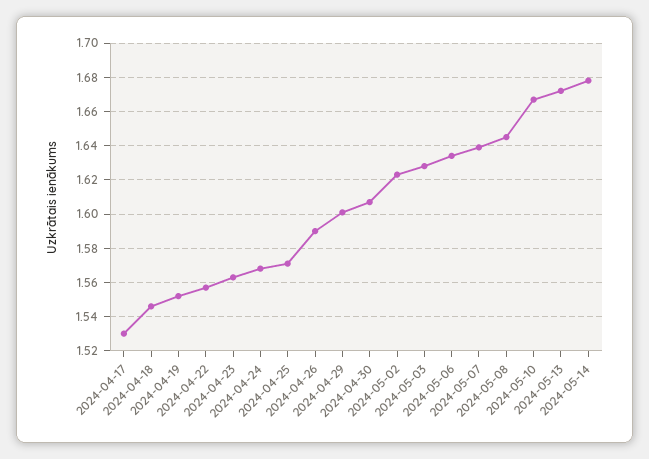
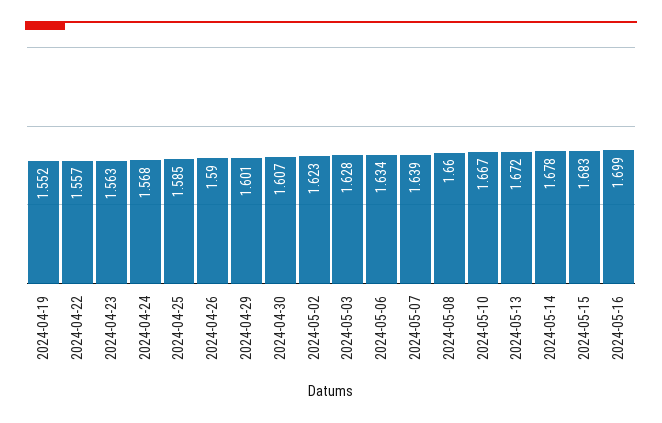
2024-04-17: 1.53 -> none
2024-04-18: 1.545 -> none
2024-04-25: 1.57 -> 1.585
2024-05-08: 1.645 -> 1.66
2024-05-15: none -> 1.683
2024-05-16: none -> 1.699

